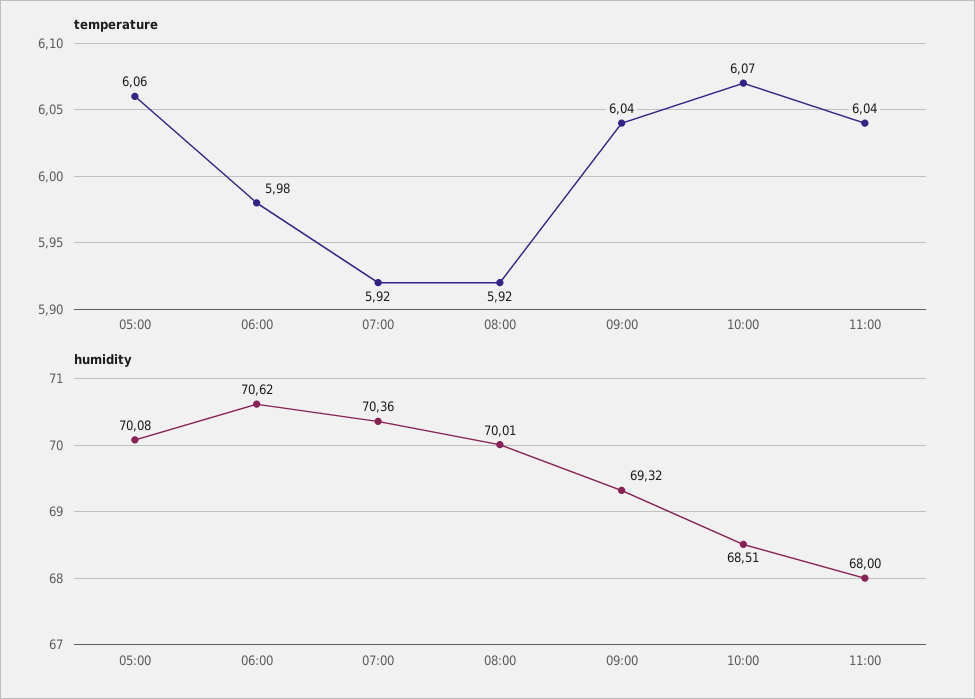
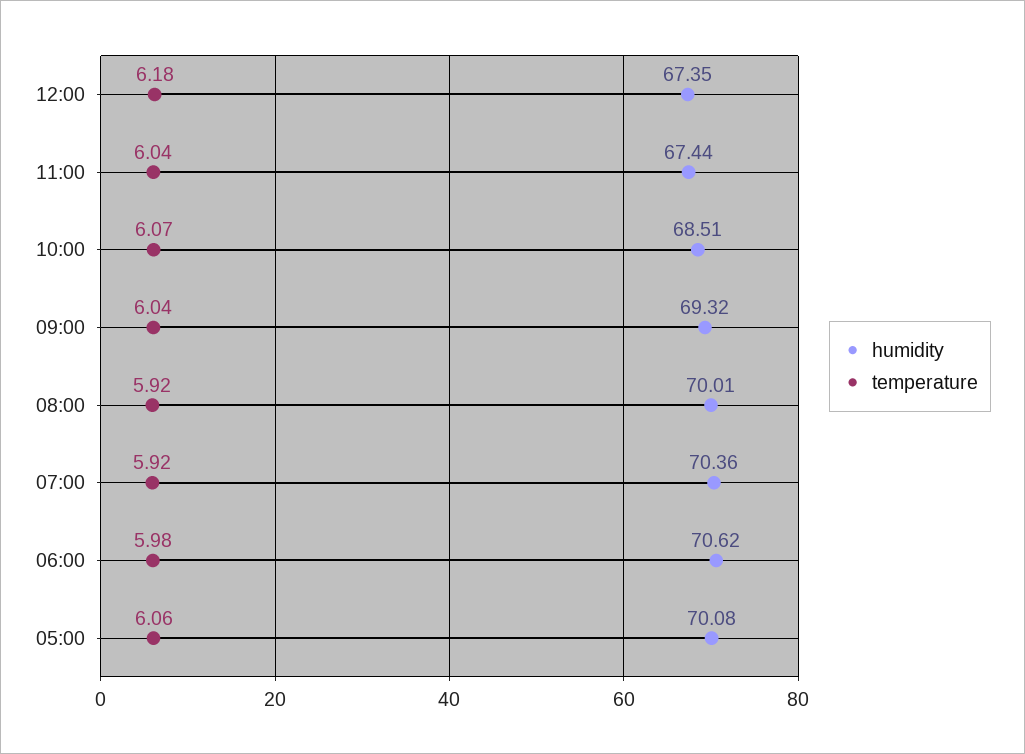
humidity, 11:00: 68 -> 67.44
humidity, 12:00: none -> 67.35
temperature, 12:00: none -> 6.18

